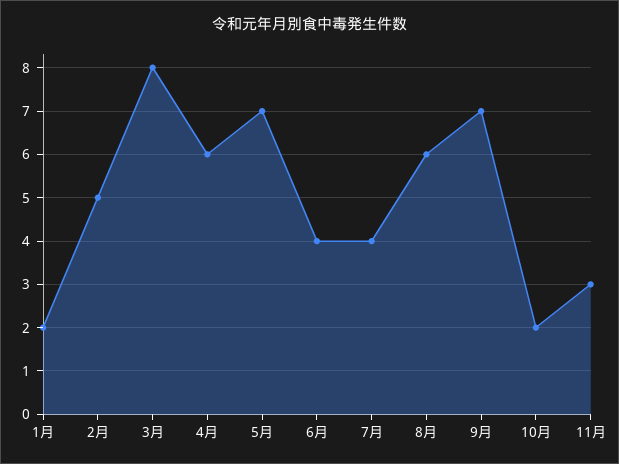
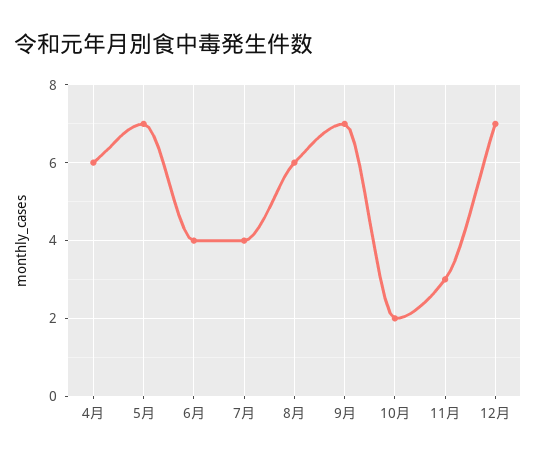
1月: 2 -> none
2月: 5 -> none
3月: 8 -> none
12月: none -> 7

